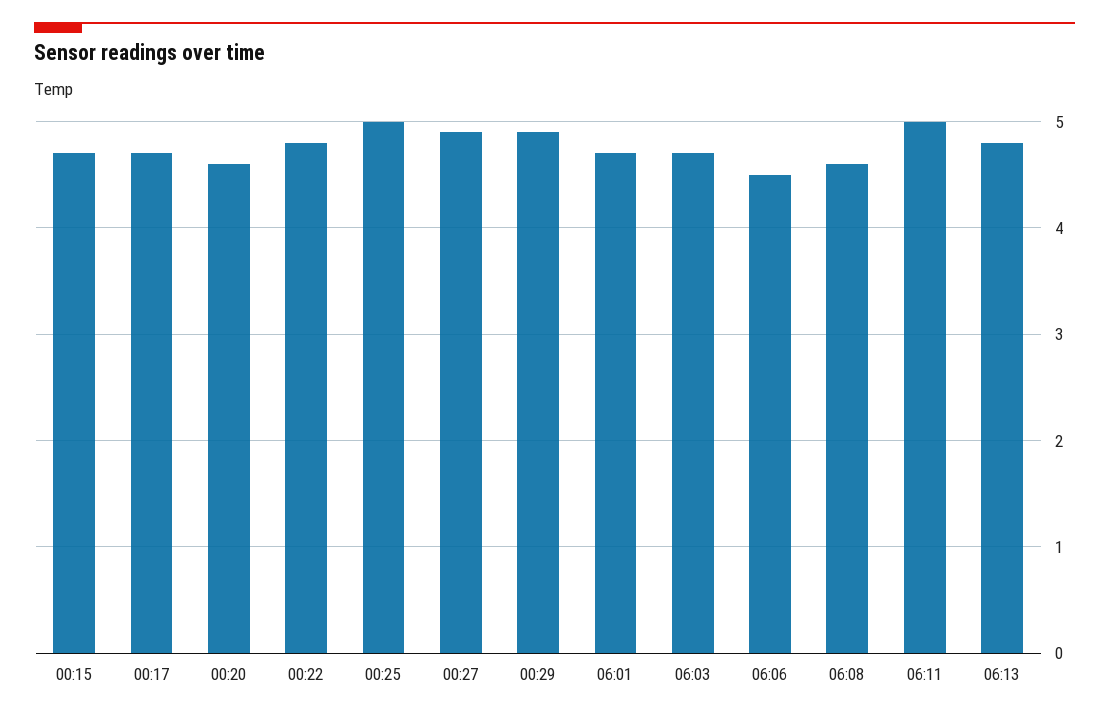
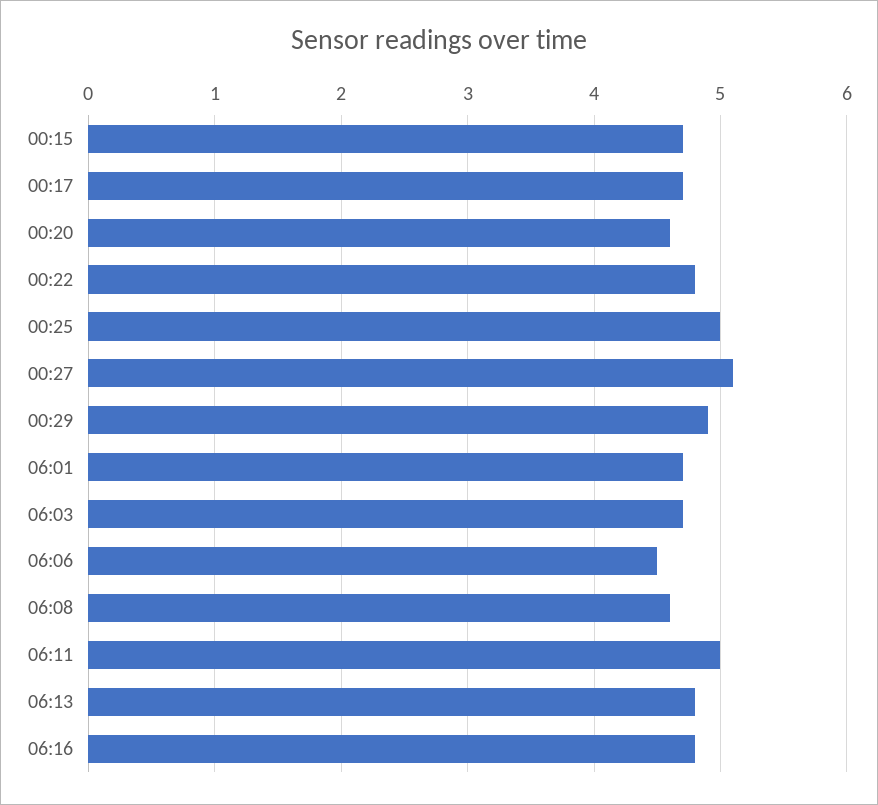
00:27: 4.9 -> 5.1
06:16: none -> 4.8

